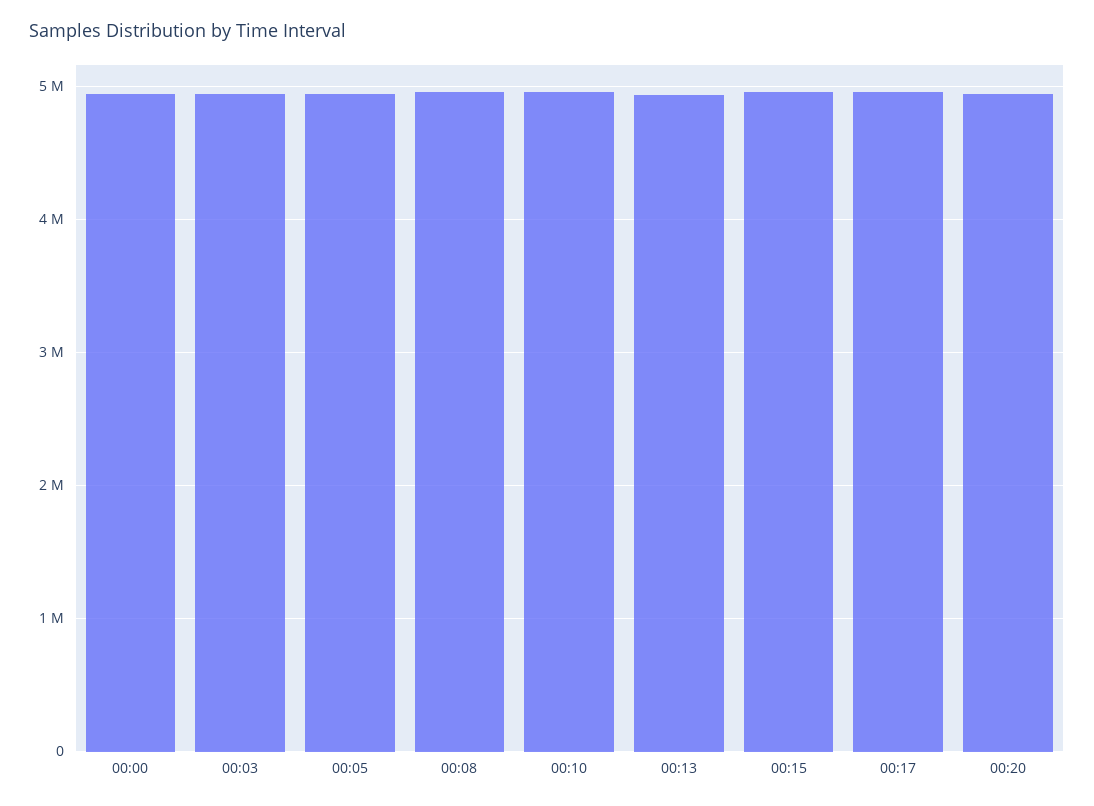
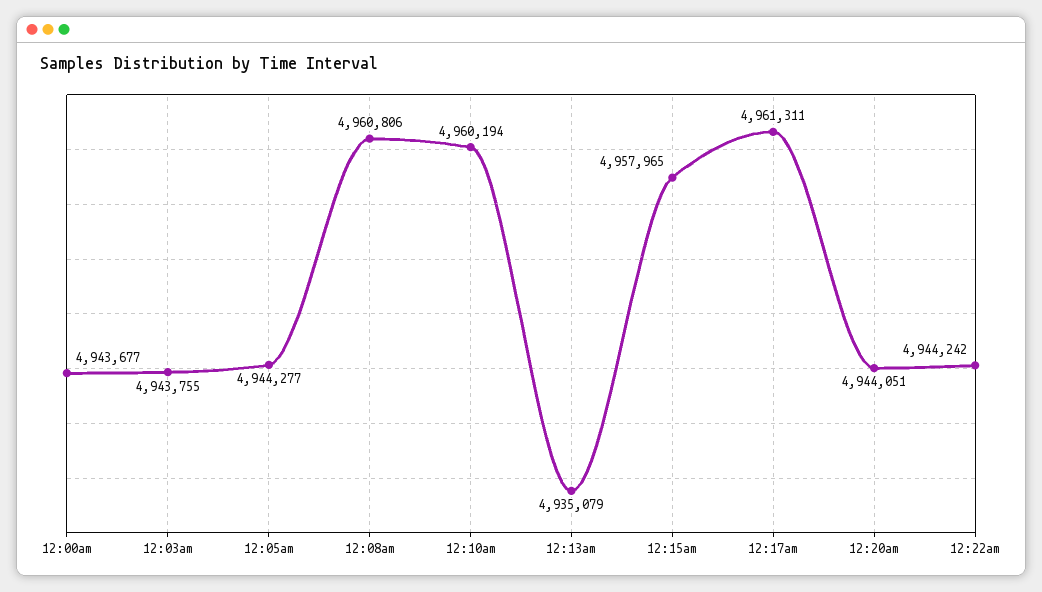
12:22am: none -> 4944242

